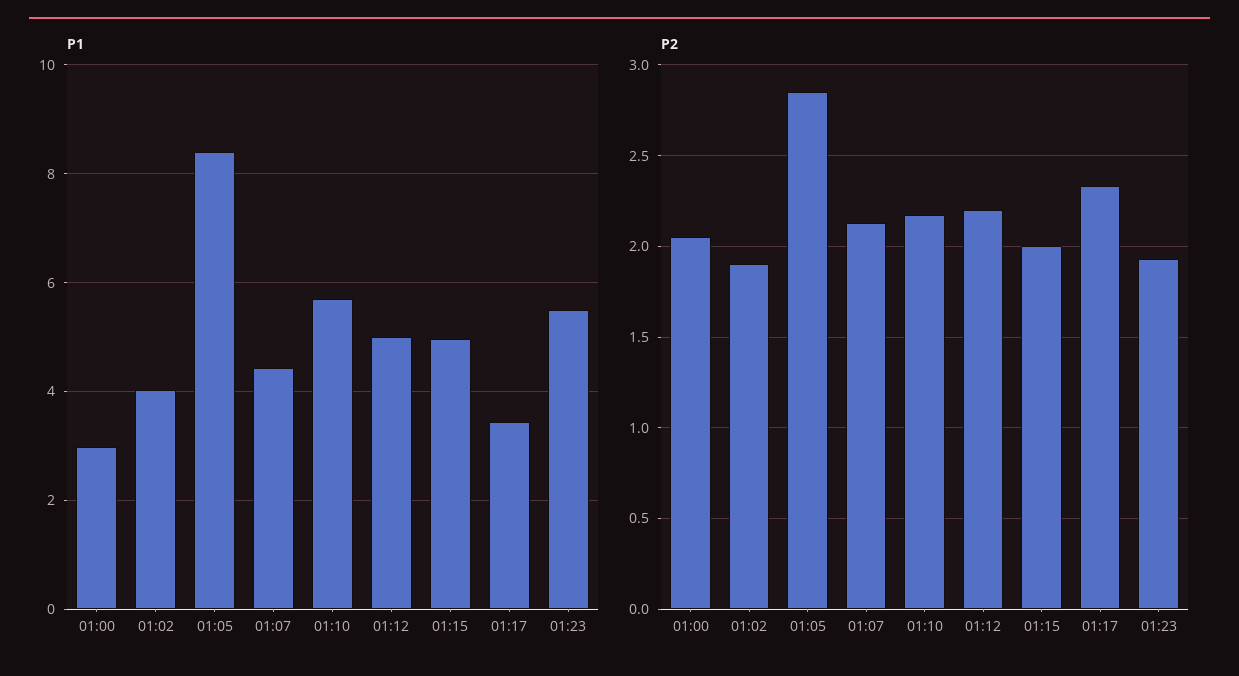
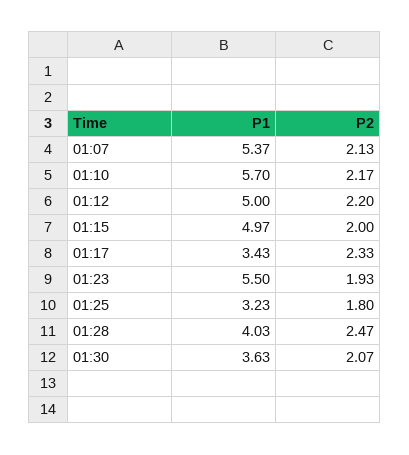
P1, 01:00: 3 -> none
P1, 01:02: 4 -> none
P1, 01:05: 8.4 -> none
P1, 01:07: 4.4 -> 5.37
P2, 01:00: 2.05 -> none
P2, 01:02: 1.9 -> none
P2, 01:05: 2.85 -> none
P1, 01:25: none -> 3.23
P2, 01:25: none -> 1.8
P1, 01:28: none -> 4.03
P2, 01:28: none -> 2.47
P1, 01:30: none -> 3.63
P2, 01:30: none -> 2.07

